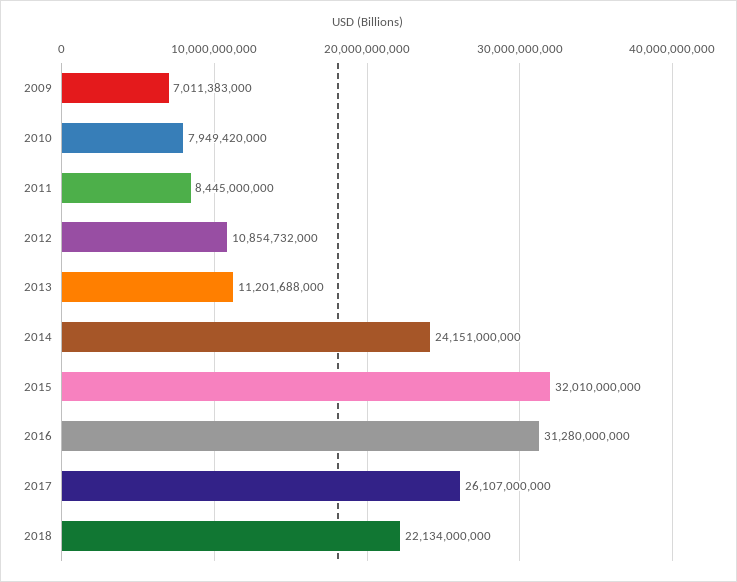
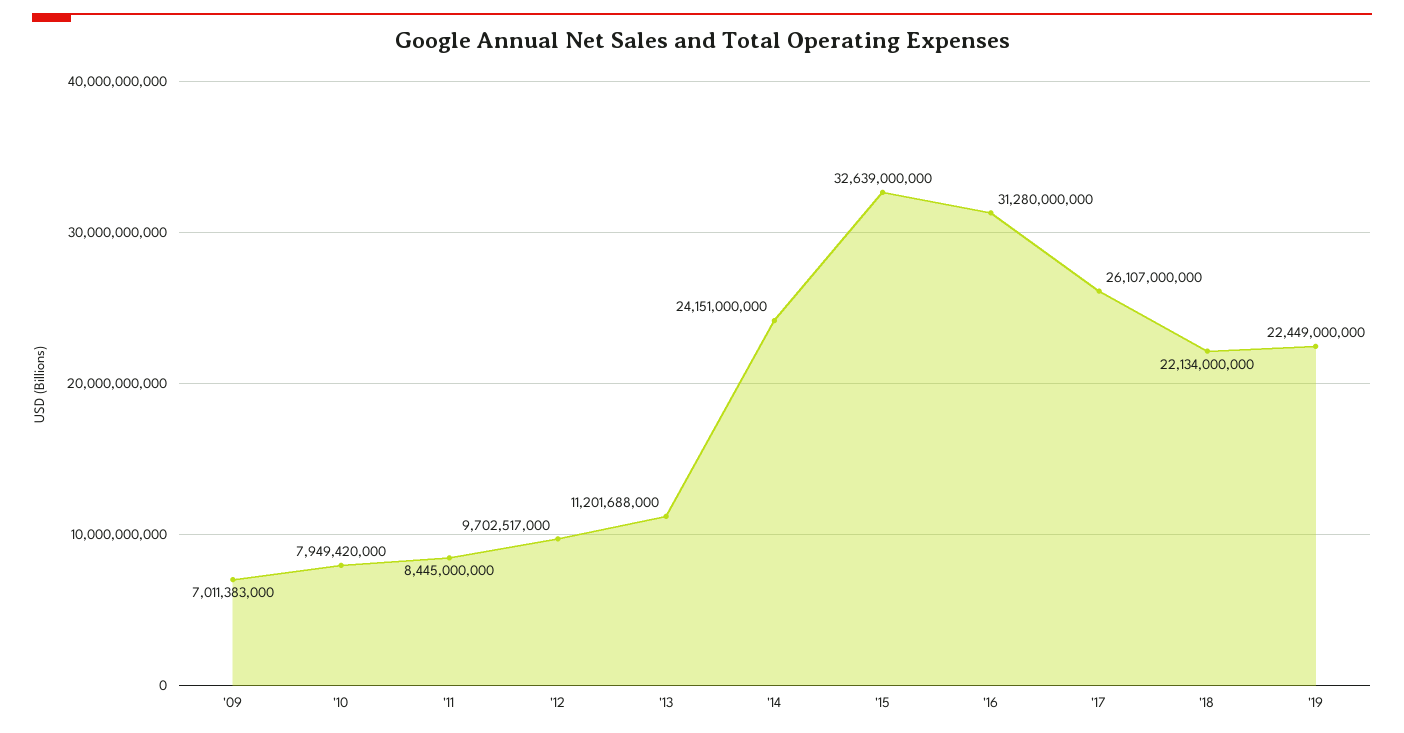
2012: 10854732000 -> 9702517000
2015: 32010000000 -> 32639000000
'19: none -> 22449000000

